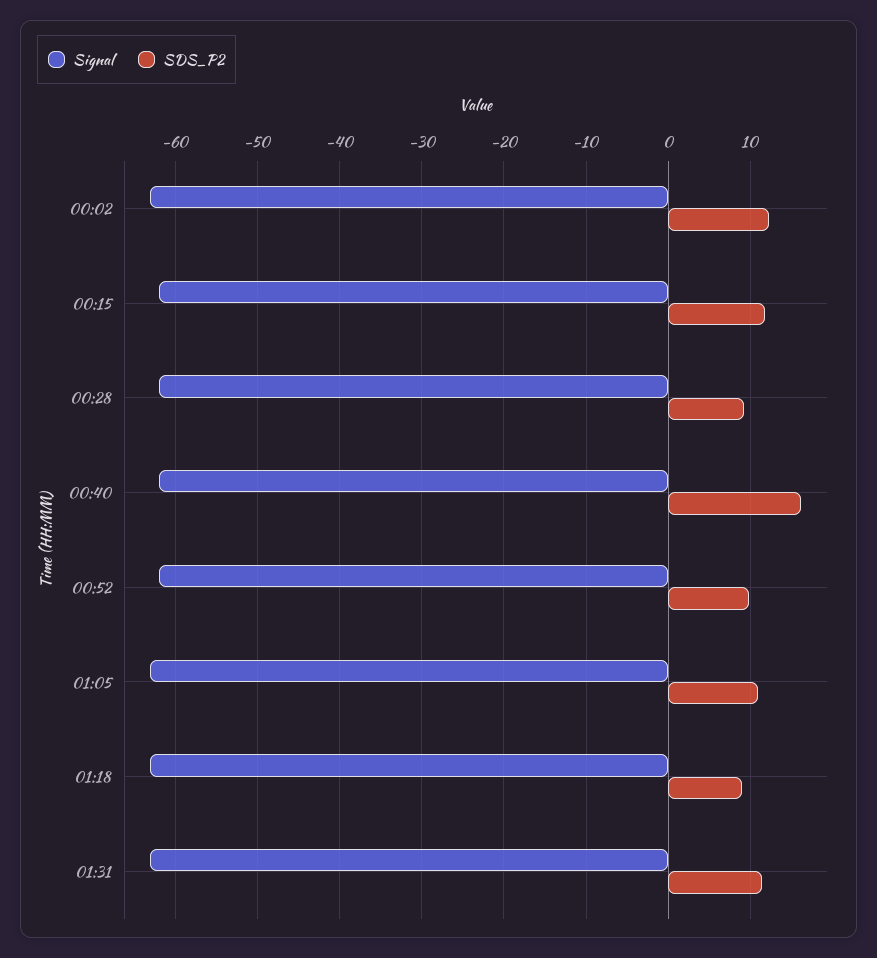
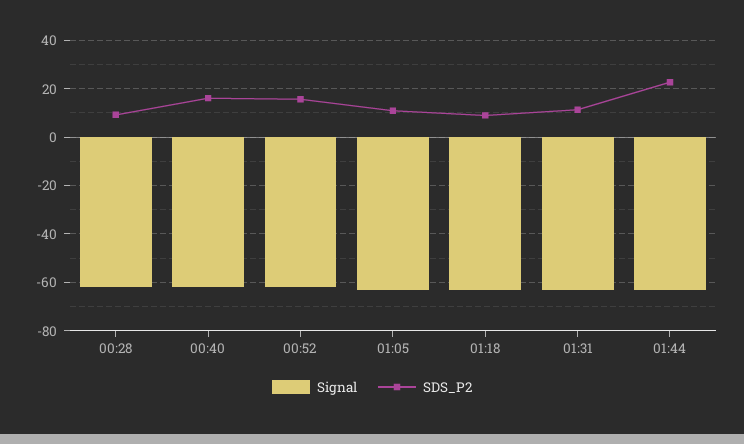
Signal, 00:02: -63 -> none
SDS_P2, 00:02: 12 -> none
Signal, 00:15: -62 -> none
SDS_P2, 00:15: 12 -> none
SDS_P2, 00:52: 10 -> 15
Signal, 01:44: none -> -62.5
SDS_P2, 01:44: none -> 22.5

